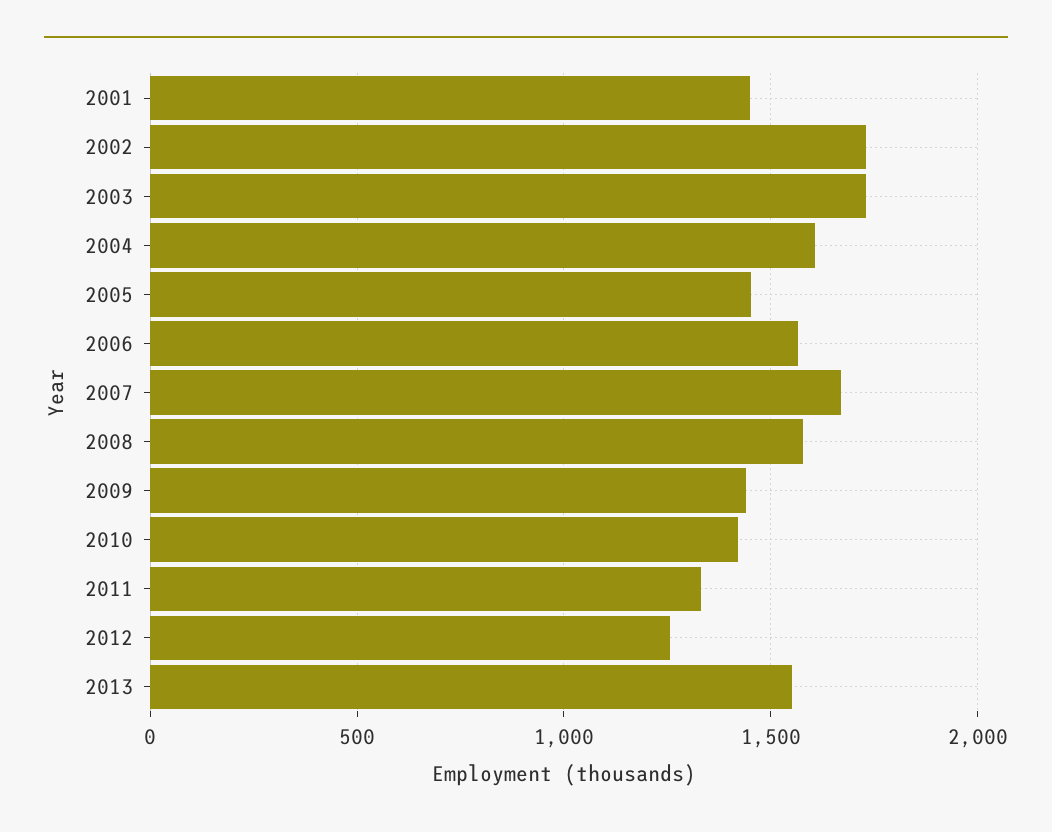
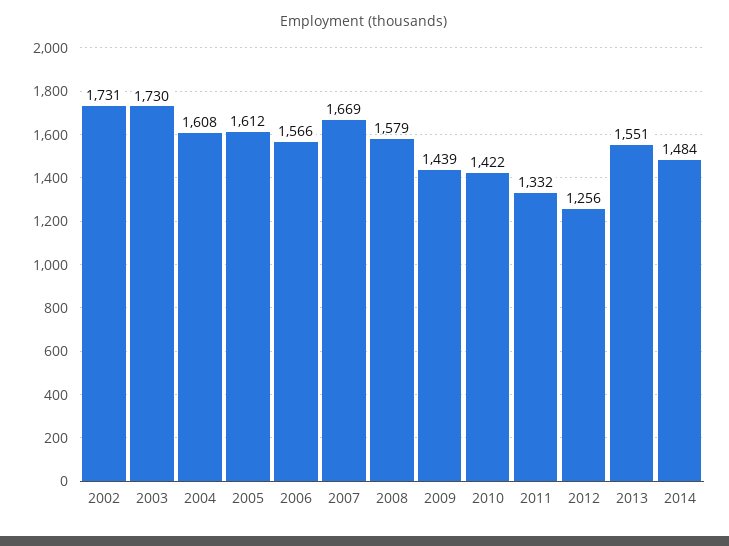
2001: 1450 -> none
2005: 1450 -> 1612
2014: none -> 1484

